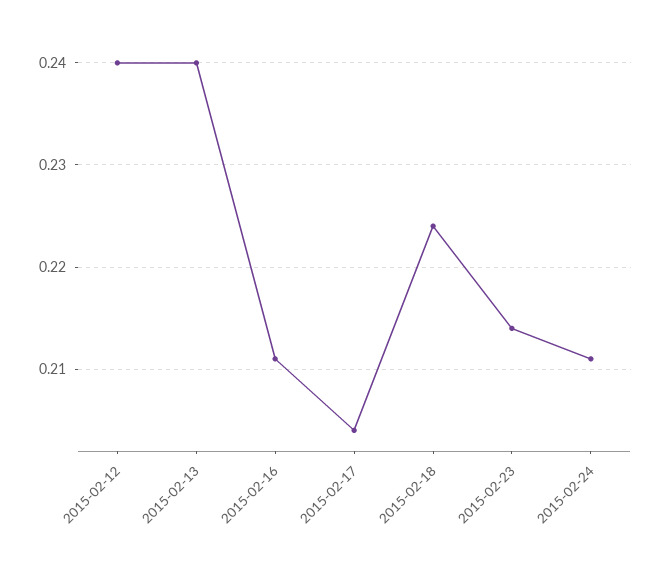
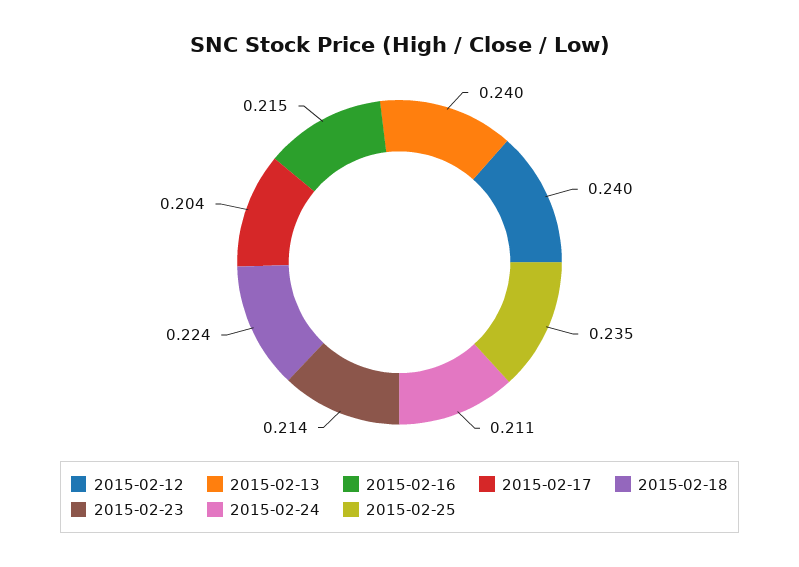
2015-02-16: 0.211 -> 0.215
2015-02-25: none -> 0.235

